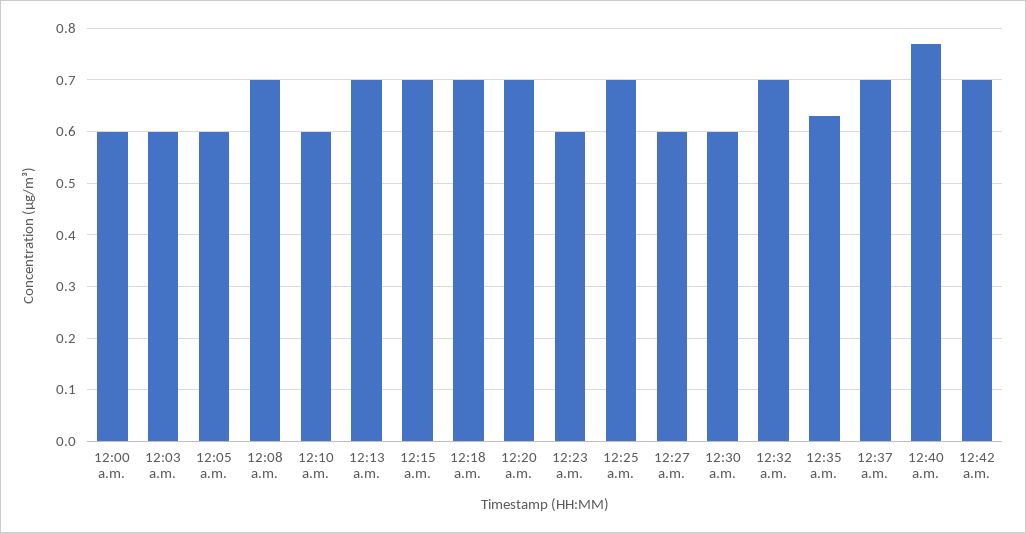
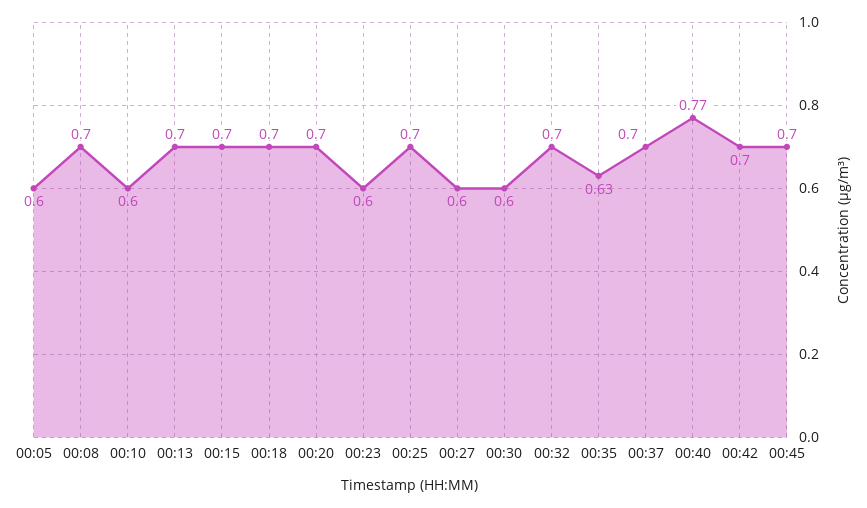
12:00 a.m.: 0.6 -> none
12:03 a.m.: 0.6 -> none
00:45: none -> 0.7

